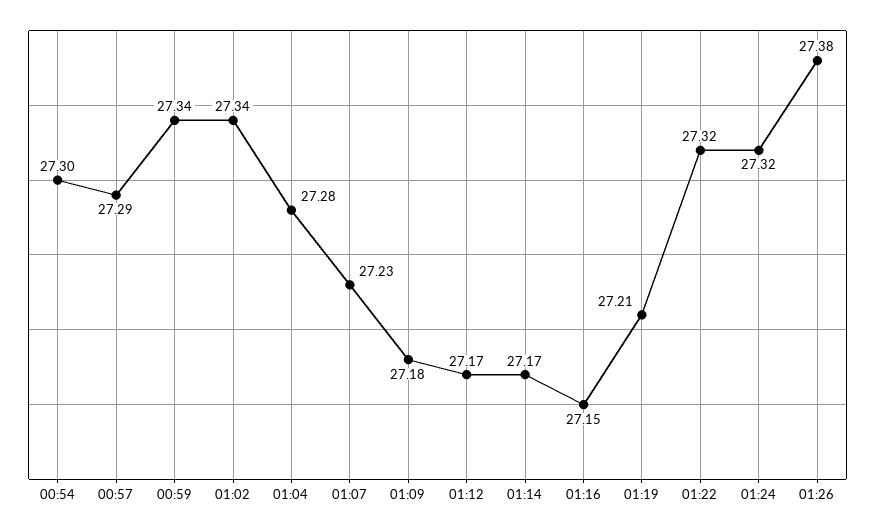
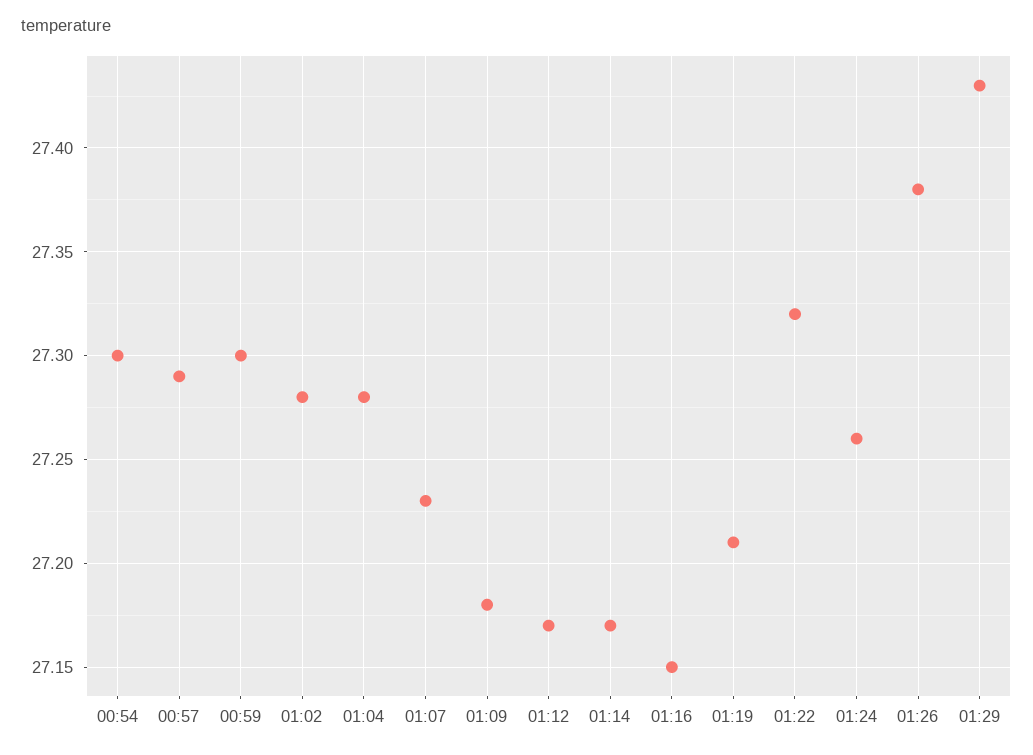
00:59: 27.34 -> 27.3
01:02: 27.34 -> 27.28
01:24: 27.32 -> 27.26
01:29: none -> 27.43

